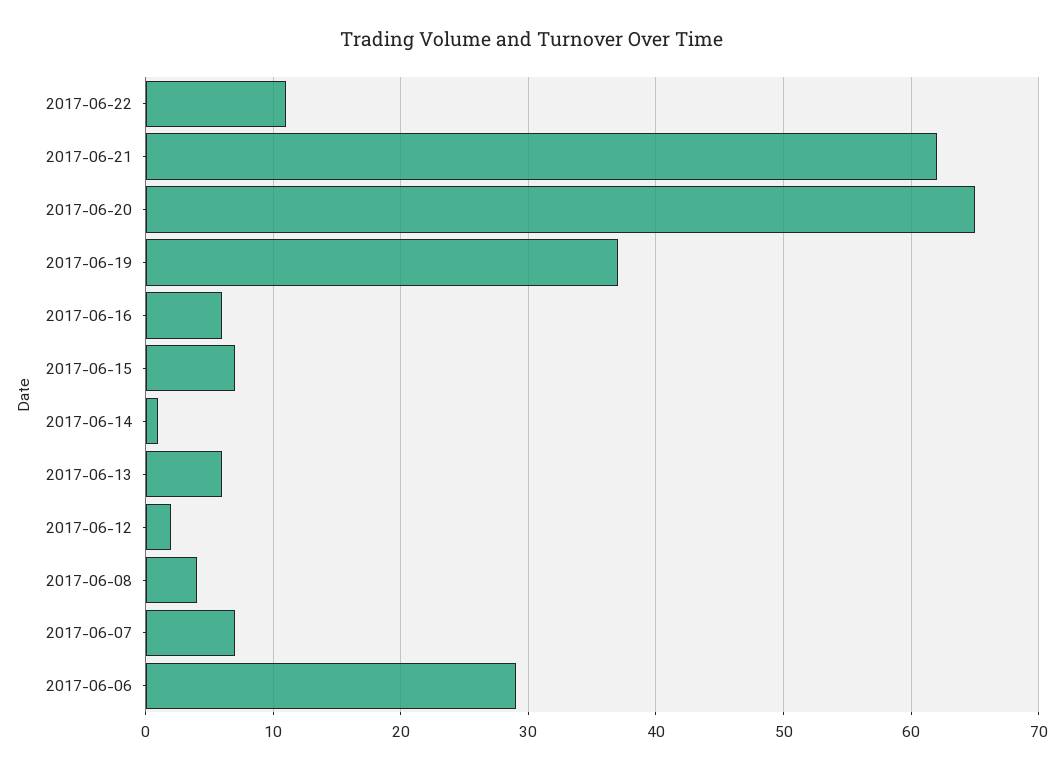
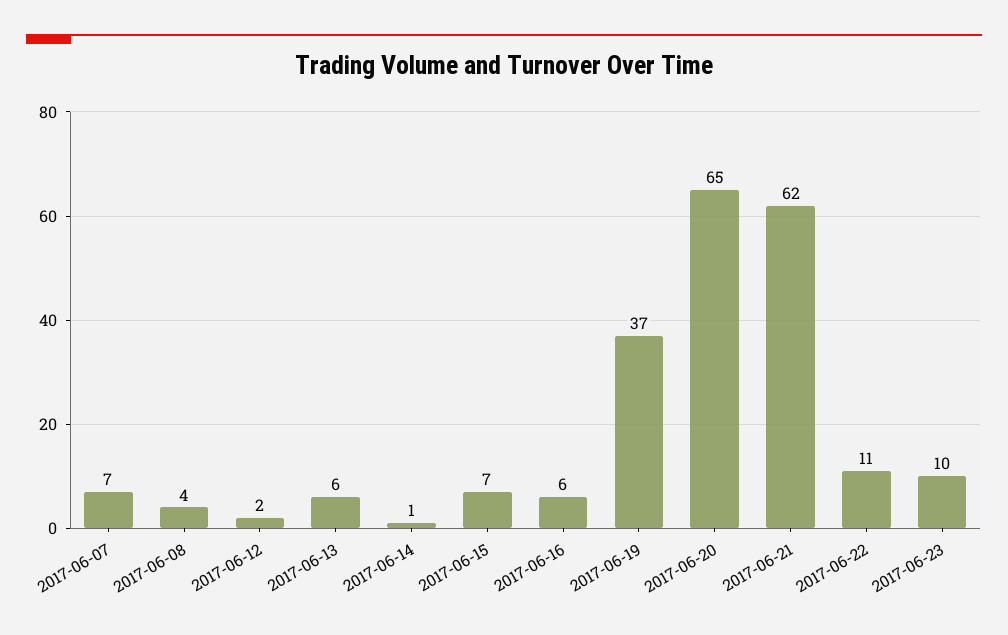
2017-06-06: 29 -> none
2017-06-23: none -> 10

